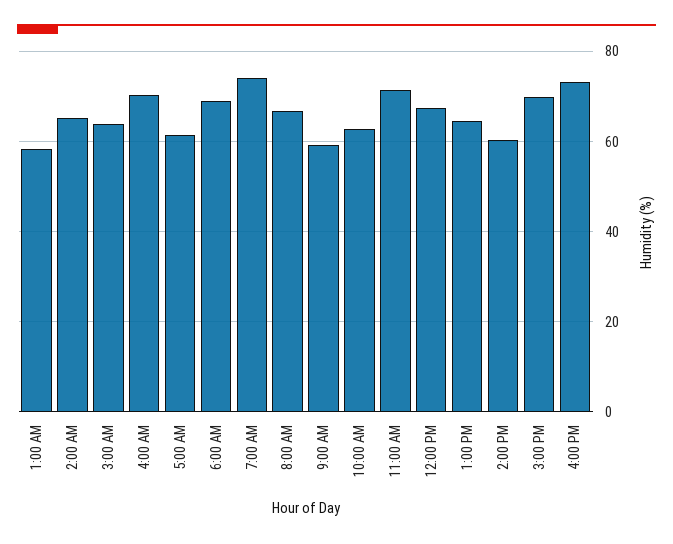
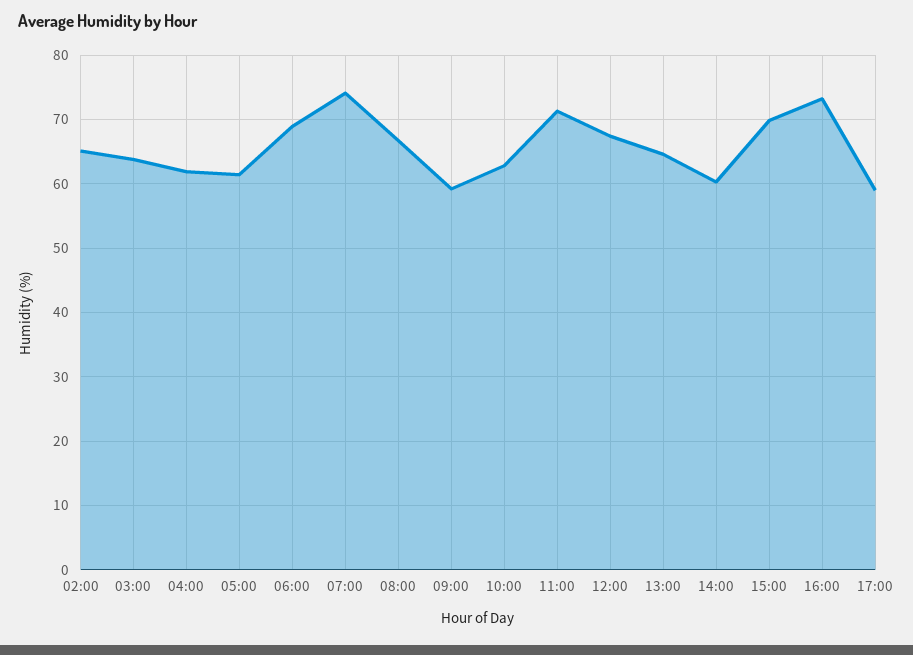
1:00 AM: 58 -> none
4:00 AM: 70 -> 62
17:00: none -> 59

